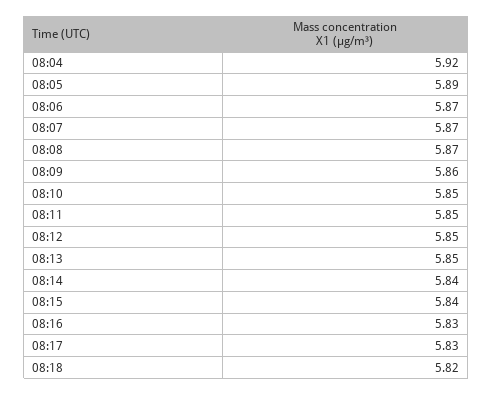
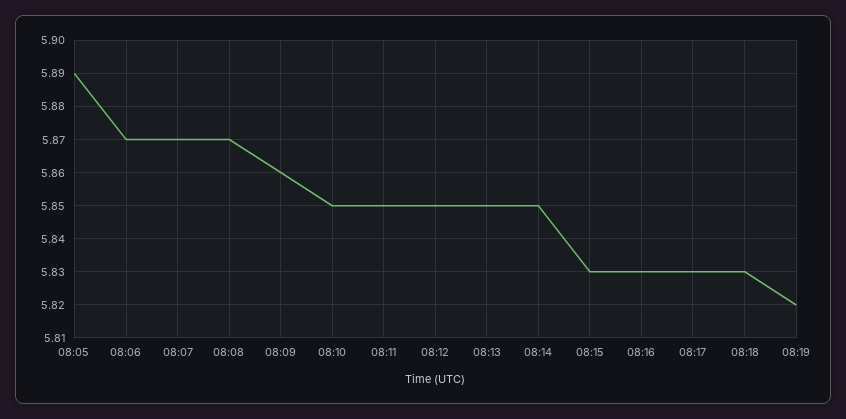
08:04: 5.92 -> none
08:14: 5.84 -> 5.85
08:15: 5.84 -> 5.83
08:18: 5.82 -> 5.83
08:19: none -> 5.82

